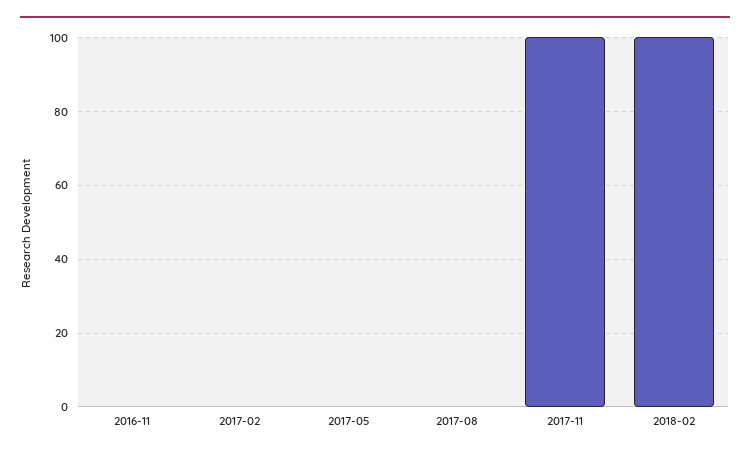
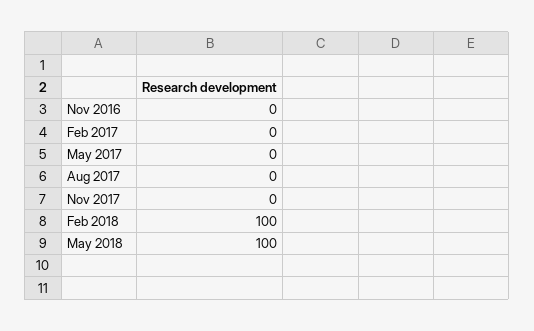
2017-11: 100 -> 0
May 2018: none -> 100

